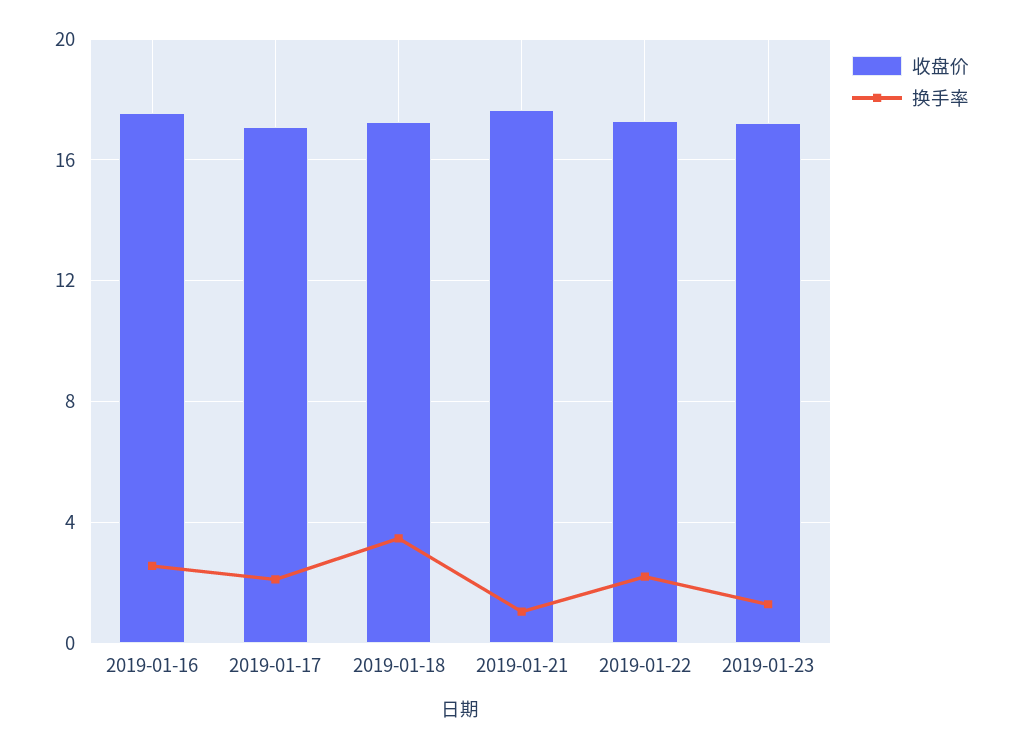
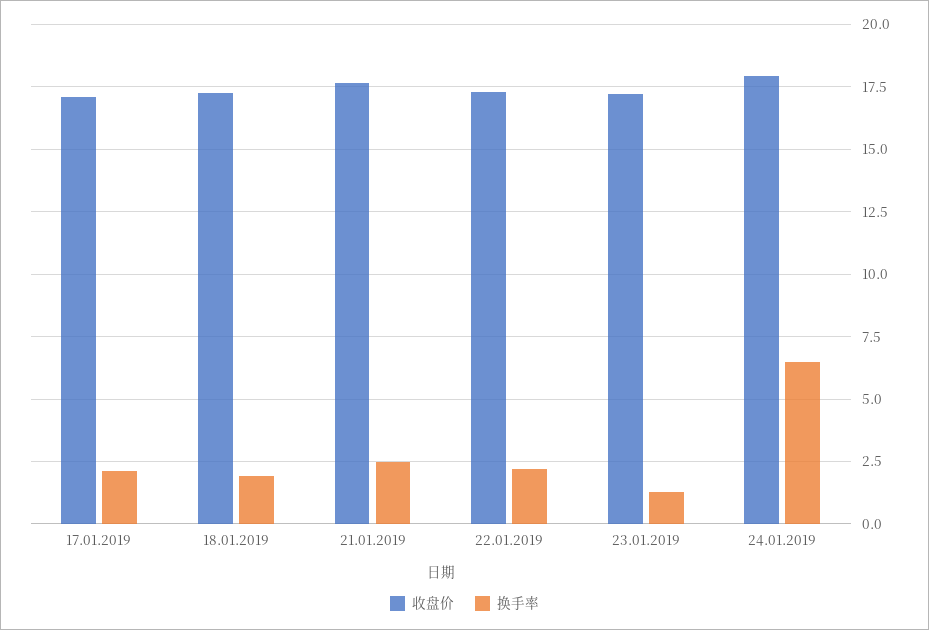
收盘价, 2019-01-16: 17.5 -> none
换手率, 2019-01-16: 2.5 -> none
换手率, 2019-01-18: 3.5 -> 2
换手率, 2019-01-21: 1 -> 2.5
收盘价, 24.01.2019: none -> 18
换手率, 24.01.2019: none -> 6.5

